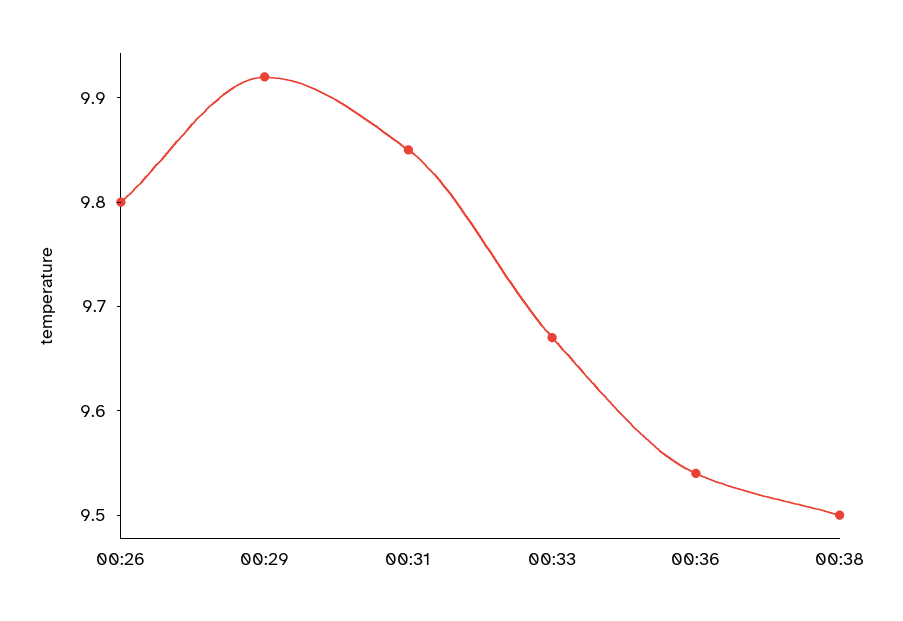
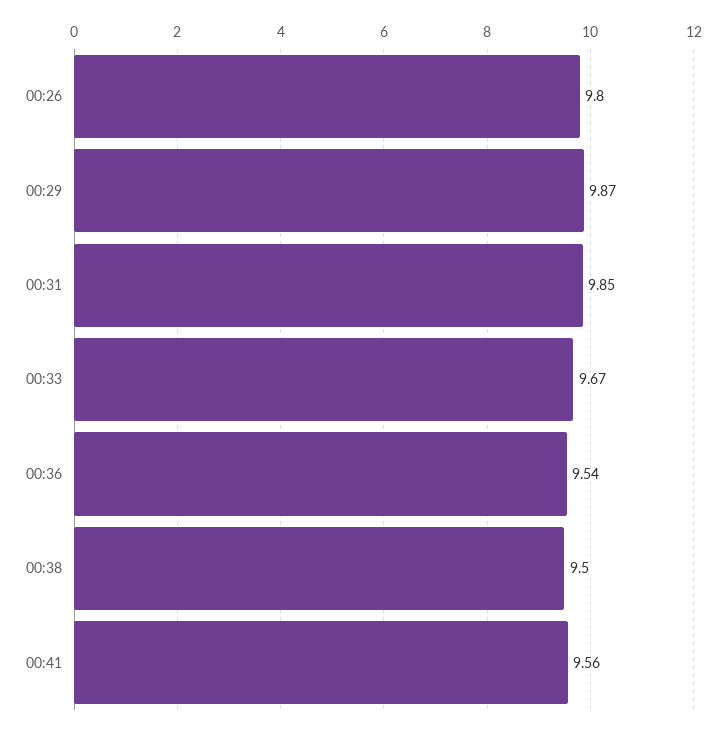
00:29: 9.92 -> 9.87
00:41: none -> 9.56

